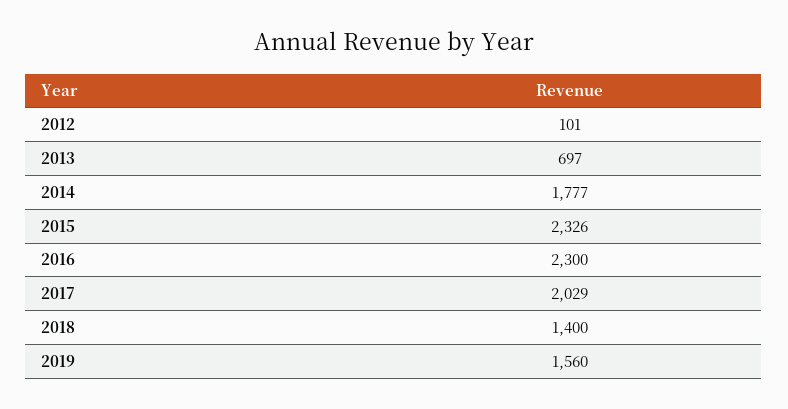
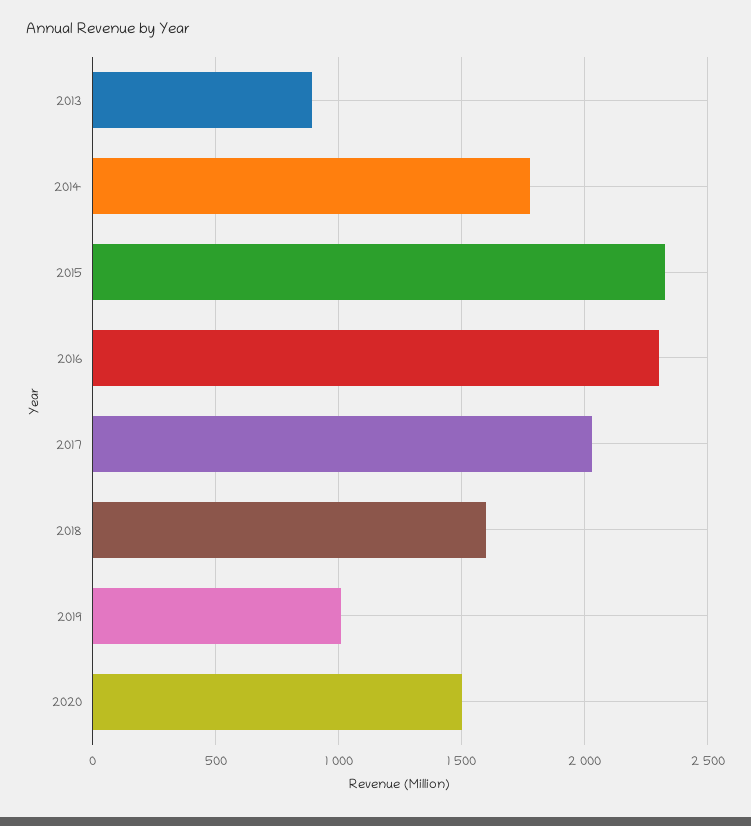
2012: 101 -> none
2013: 697 -> 900
2018: 1400 -> 1600
2019: 1560 -> 1000
2020: none -> 1500

